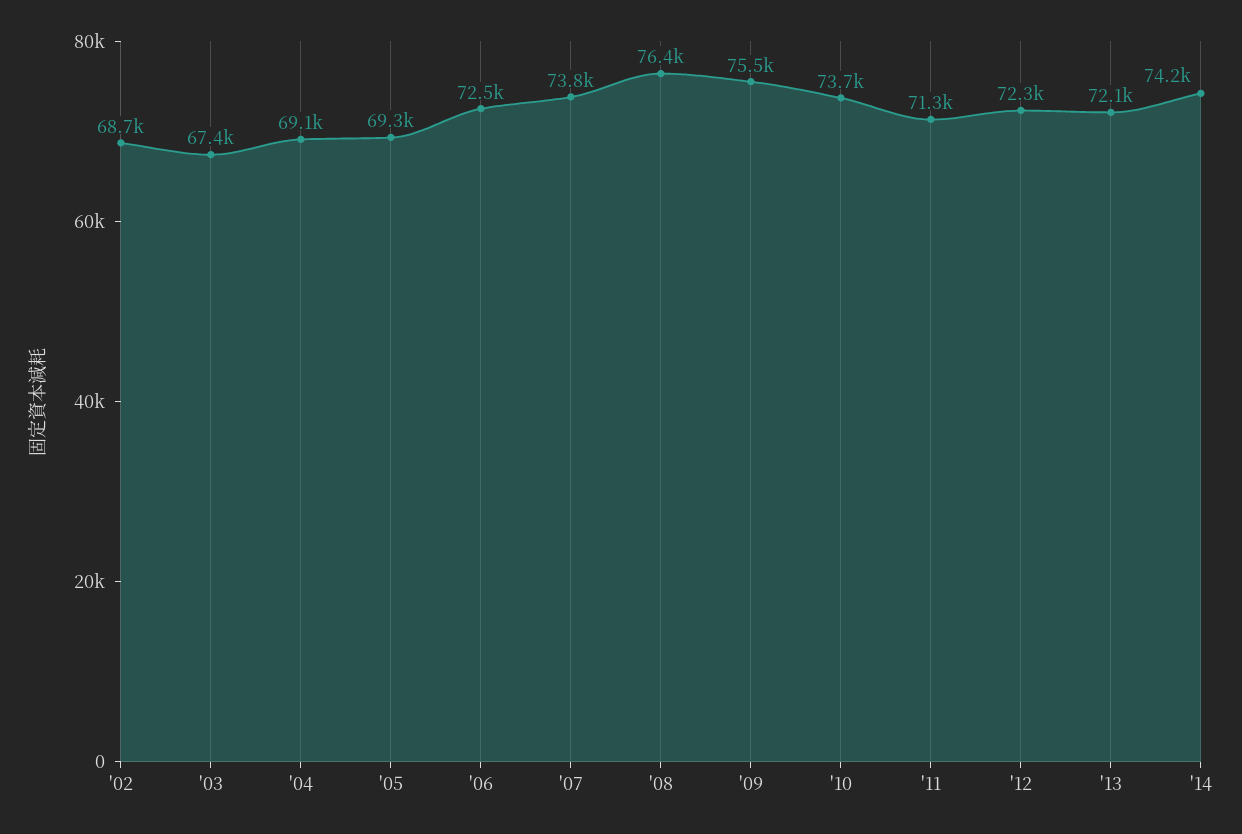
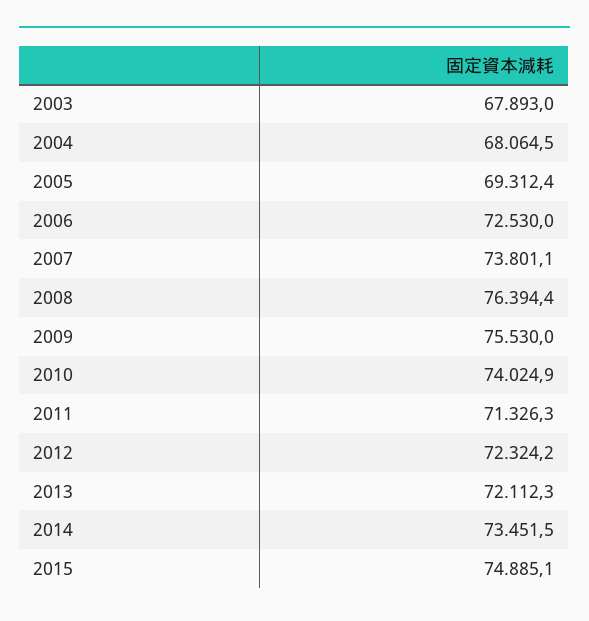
'02: 68700 -> none
'03: 67400 -> 67893
'04: 69100 -> 68064.5
'10: 73700 -> 74024.9
'14: 74200 -> 73451.5
2015: none -> 74885.1

